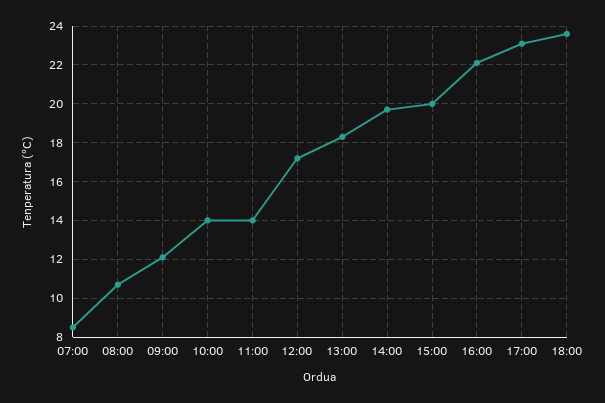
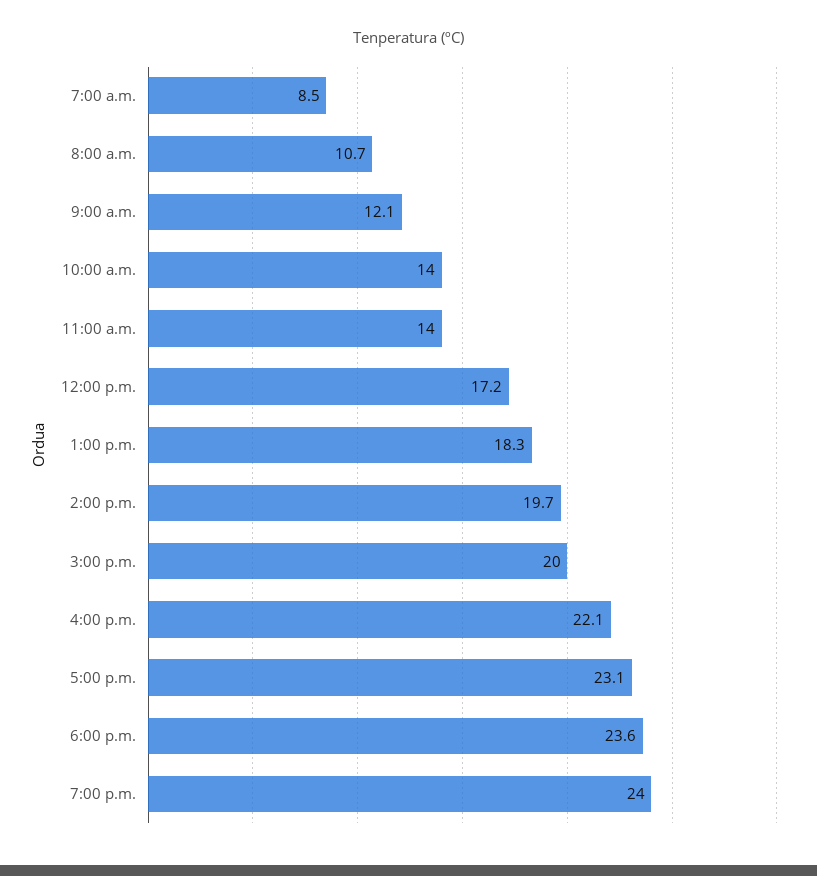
7:00 p.m.: none -> 24

